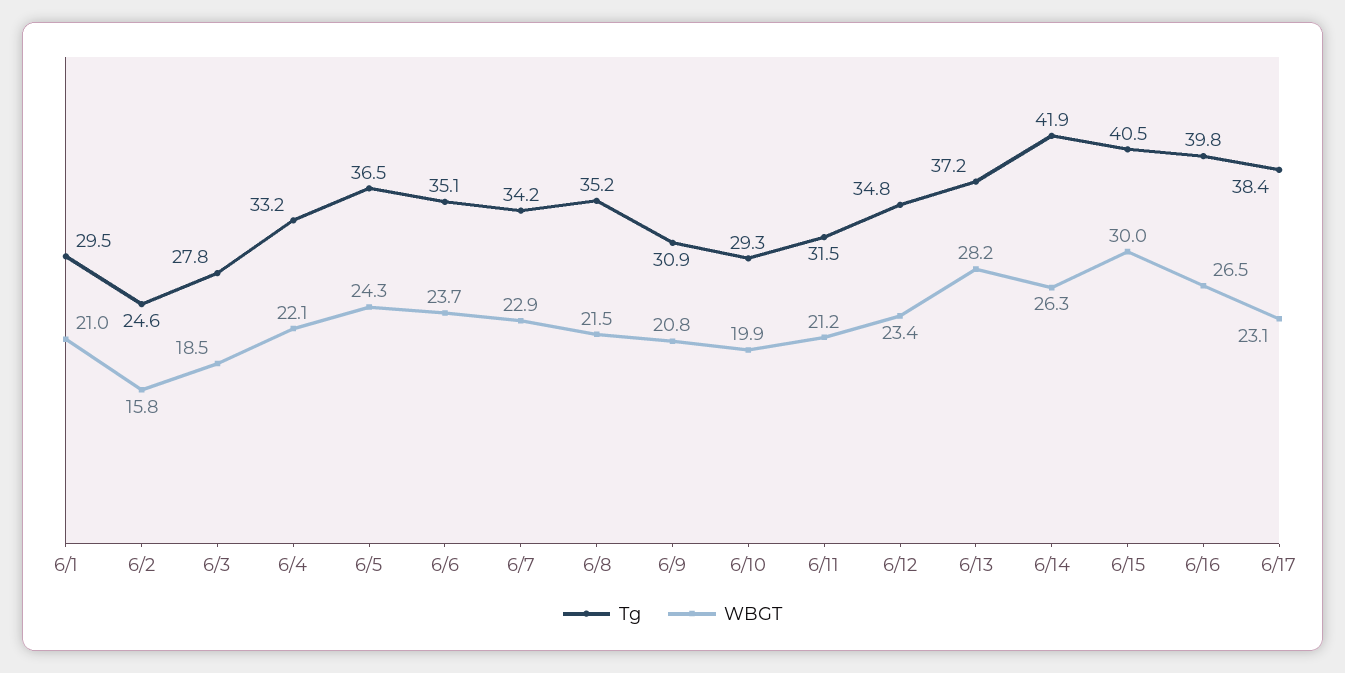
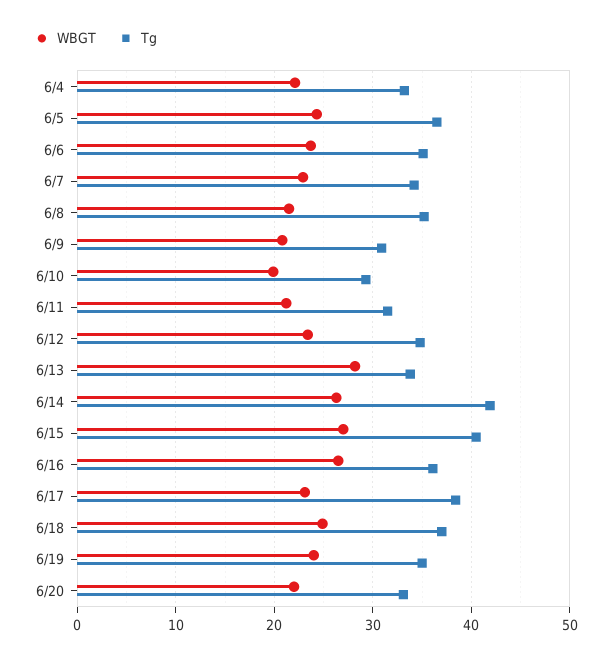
Tg, 6/1: 29.5 -> none
WBGT, 6/1: 21 -> none
Tg, 6/2: 24.6 -> none
WBGT, 6/2: 15.8 -> none
Tg, 6/3: 27.8 -> none
WBGT, 6/3: 18.5 -> none
Tg, 6/13: 37.2 -> 34
WBGT, 6/15: 30 -> 27
Tg, 6/16: 39.8 -> 36
WBGT, 6/18: none -> 25
Tg, 6/18: none -> 37
WBGT, 6/19: none -> 24
Tg, 6/19: none -> 35
WBGT, 6/20: none -> 22
Tg, 6/20: none -> 33

